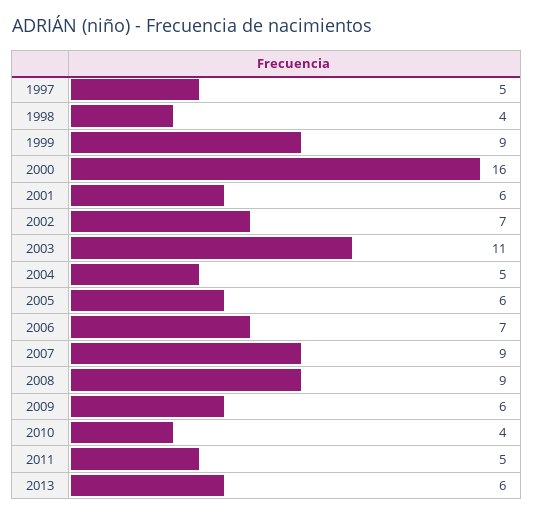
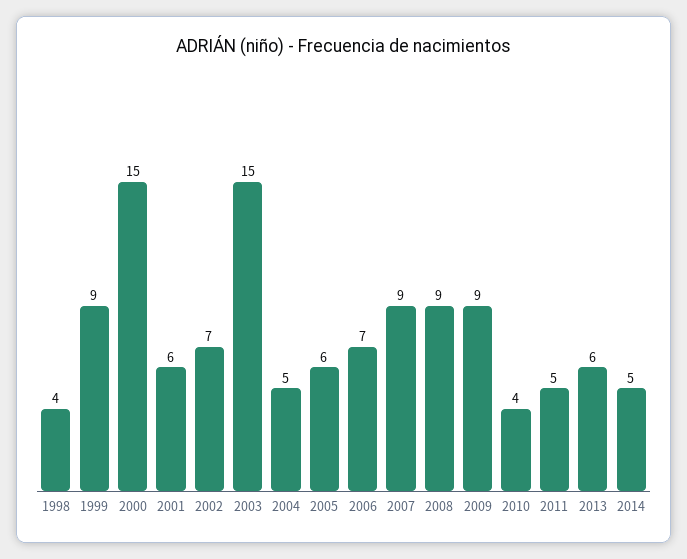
1997: 5 -> none
2000: 16 -> 15
2003: 11 -> 15
2009: 6 -> 9
2014: none -> 5

